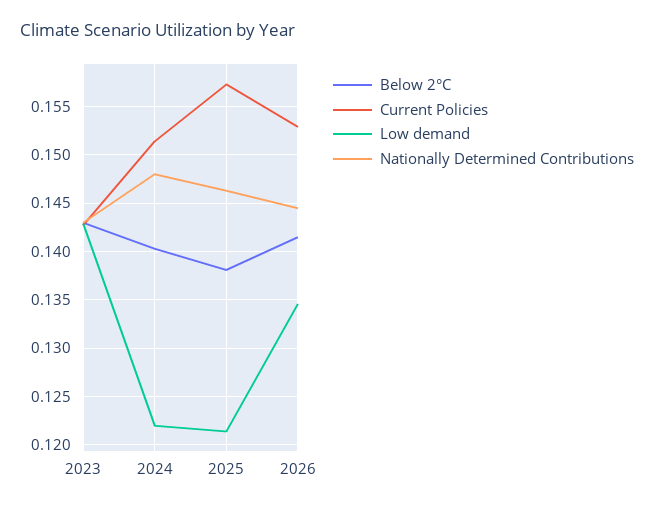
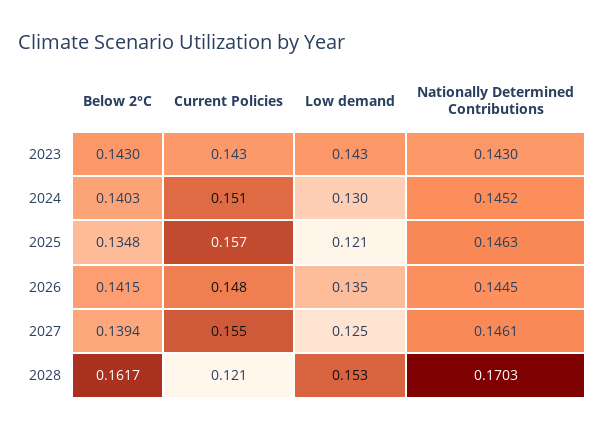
Low demand, 2024: 0.122 -> 0.13
Nationally Determined Contributions, 2024: 0.148 -> 0.1452
Below 2°C, 2025: 0.138 -> 0.1348
Current Policies, 2026: 0.153 -> 0.148
Below 2°C, 2027: none -> 0.1394
Current Policies, 2027: none -> 0.155
Low demand, 2027: none -> 0.125
Nationally Determined Contributions, 2027: none -> 0.1461
Below 2°C, 2028: none -> 0.1617
Current Policies, 2028: none -> 0.121
Low demand, 2028: none -> 0.153
Nationally Determined Contributions, 2028: none -> 0.1703

